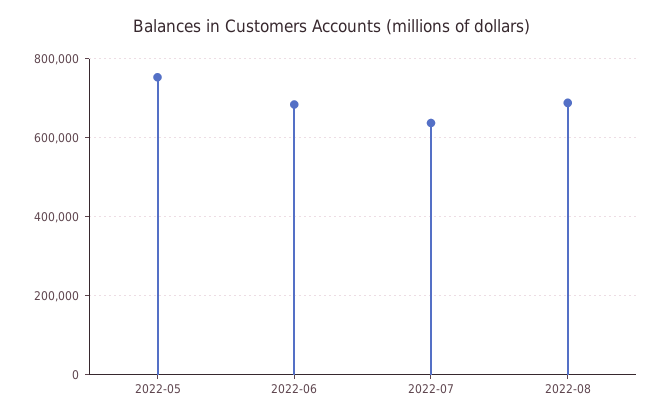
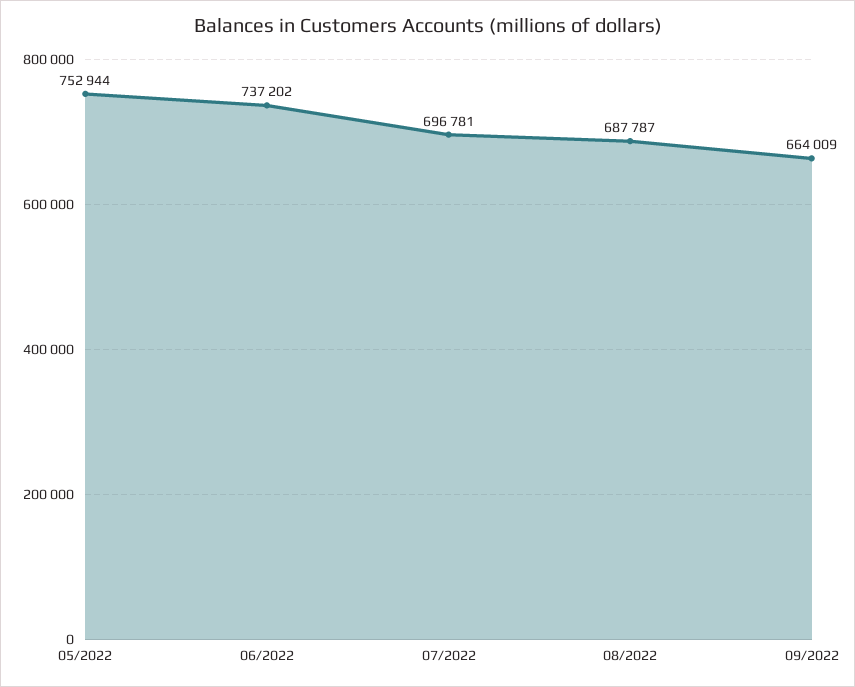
2022-06: 680000 -> 737202
2022-07: 640000 -> 696781
09/2022: none -> 664009

